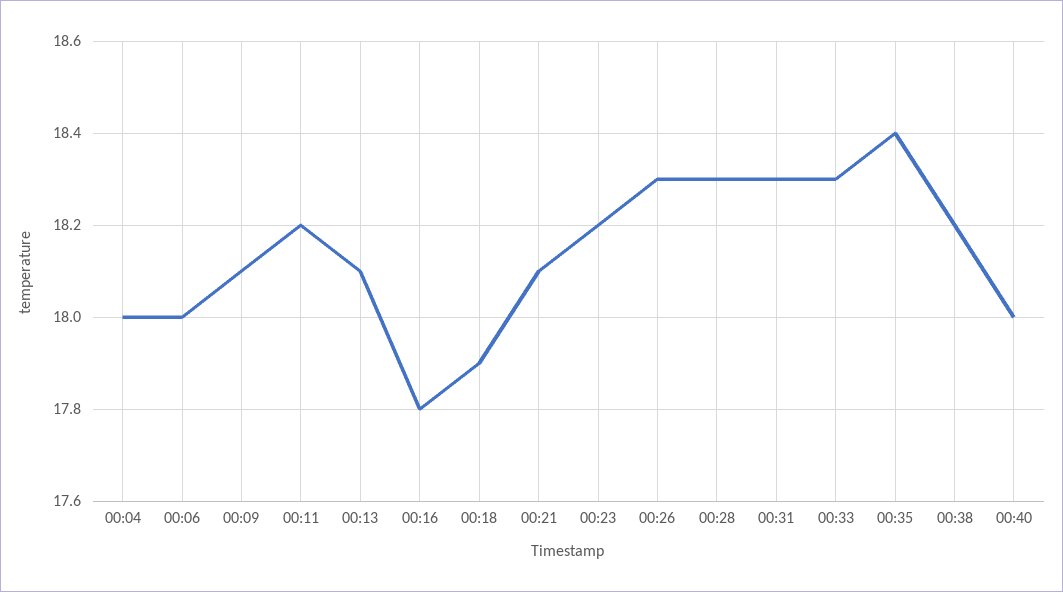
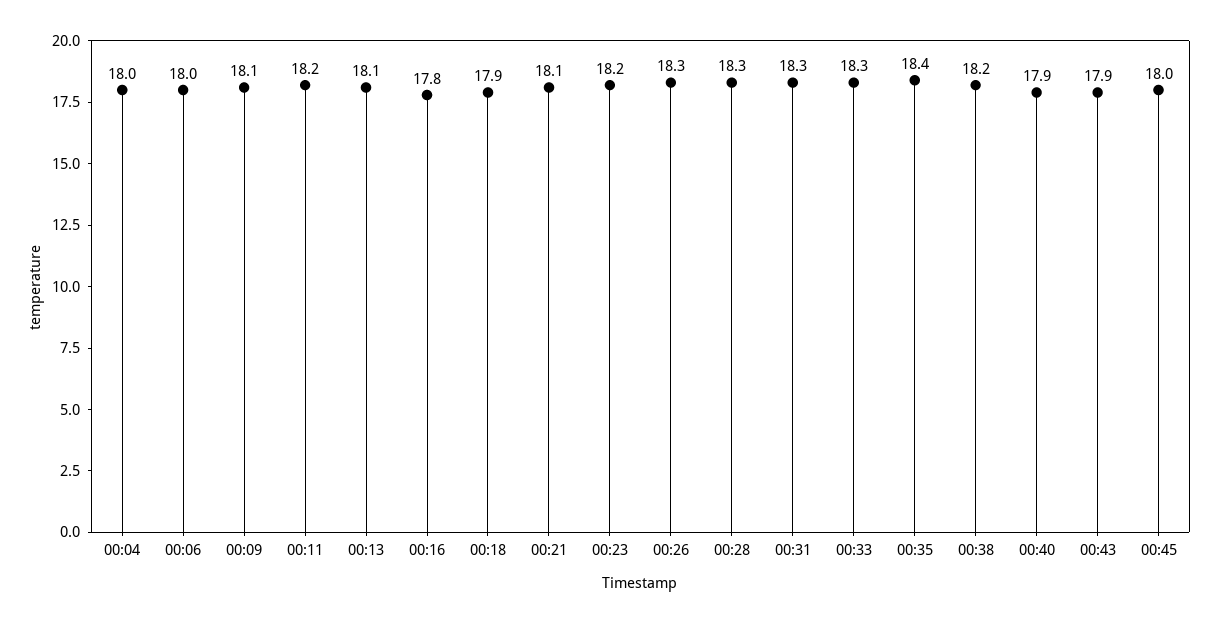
00:40: 18 -> 17.9
00:43: none -> 17.9
00:45: none -> 18

